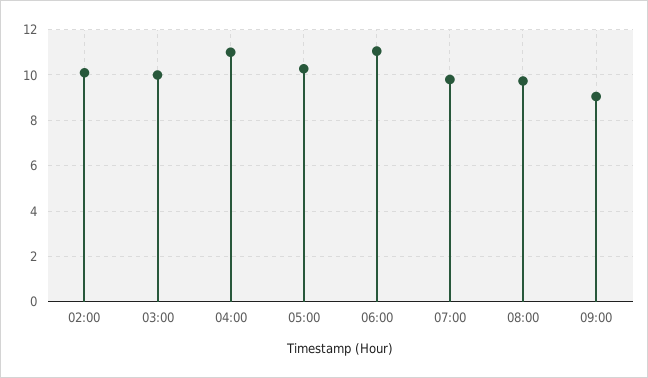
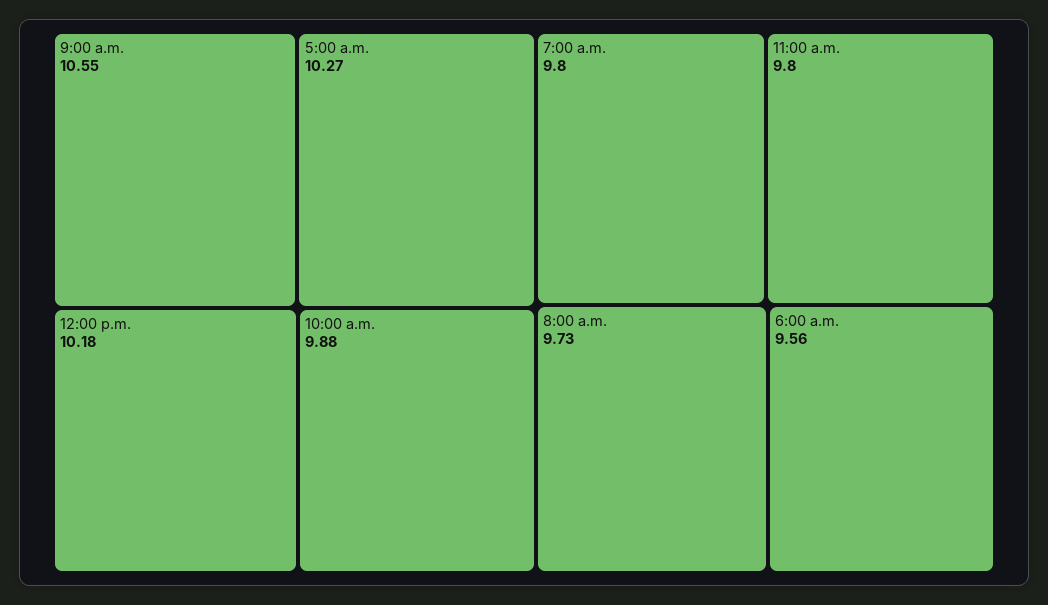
02:00: 10 -> none
03:00: 10 -> none
04:00: 11 -> none
06:00: 11 -> 9.56
09:00: 9 -> 10.55
12:00 p.m.: none -> 10.18
10:00 a.m.: none -> 9.88
11:00 a.m.: none -> 9.8

